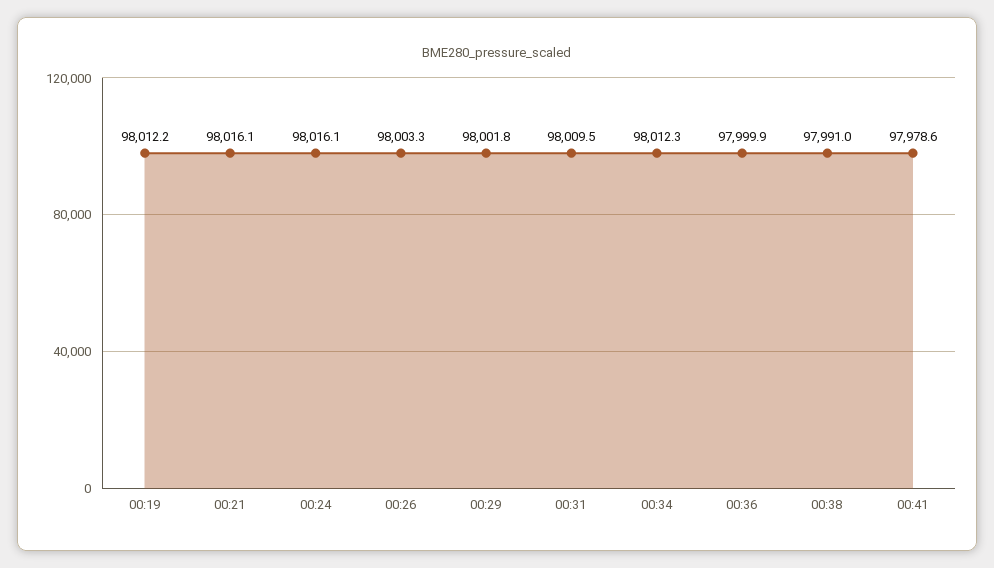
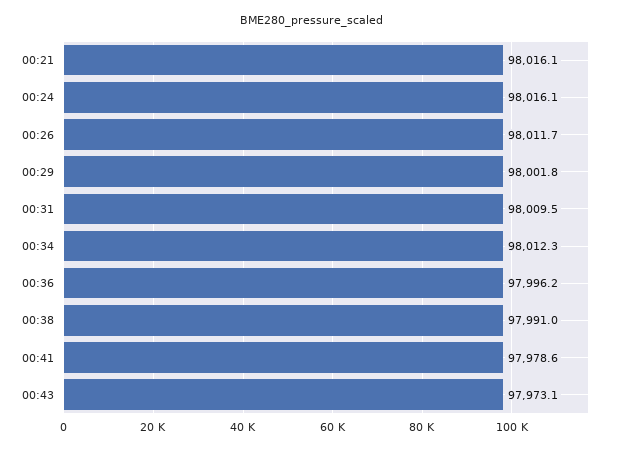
00:19: 98012.2 -> none
00:26: 98003.3 -> 98011.7
00:36: 97999.9 -> 97996.2
00:43: none -> 97973.1

